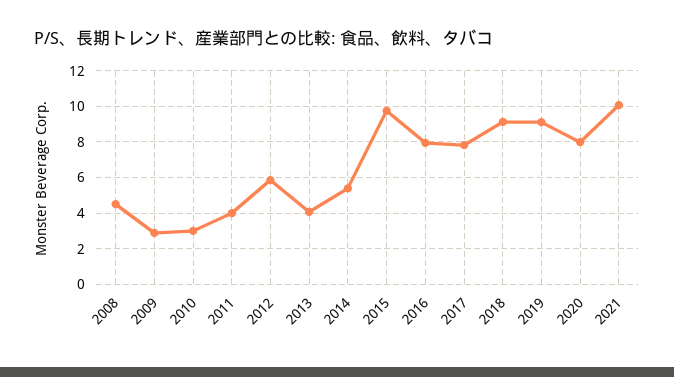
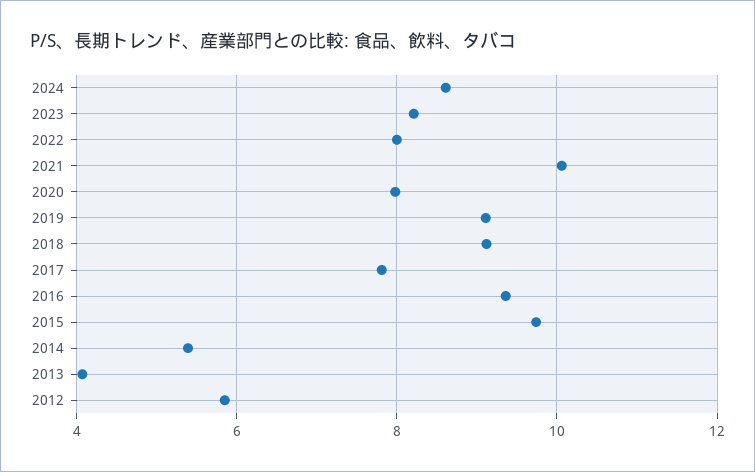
2008: 4.5 -> none
2009: 3 -> none
2010: 3 -> none
2011: 4 -> none
2016: 8 -> 9.4
2024: none -> 8.6
2023: none -> 8.2
2022: none -> 8

